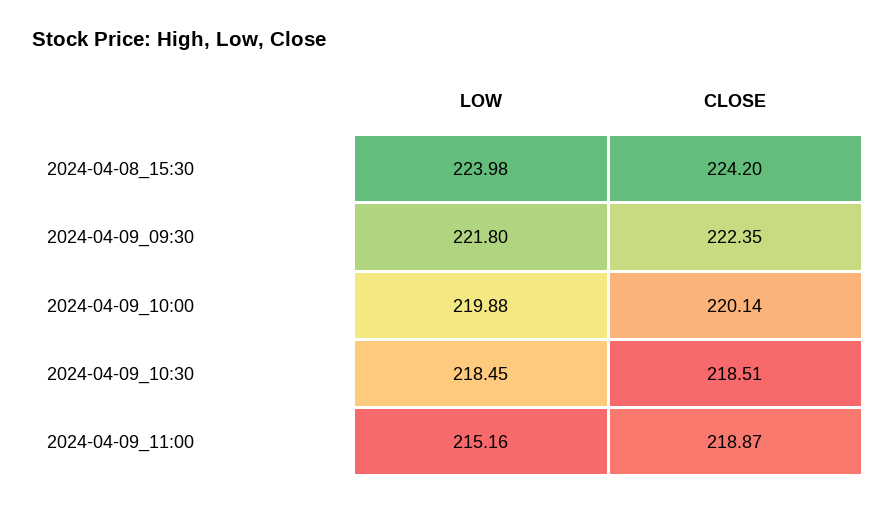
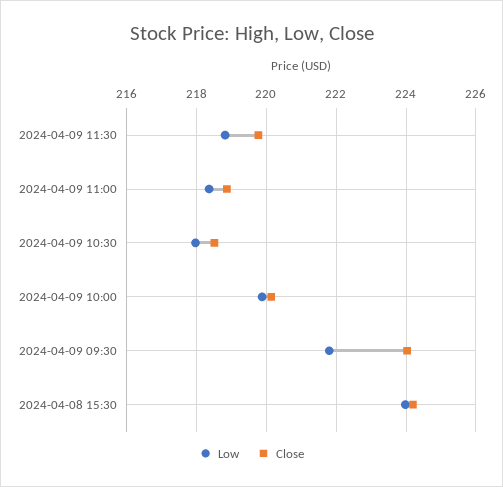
CLOSE, 2024-04-09_09:30: 222.35 -> 224
LOW, 2024-04-09_10:30: 218.45 -> 218
LOW, 2024-04-09_11:00: 215.16 -> 218.4
LOW, 2024-04-09 11:30: none -> 218.8
CLOSE, 2024-04-09 11:30: none -> 219.8

